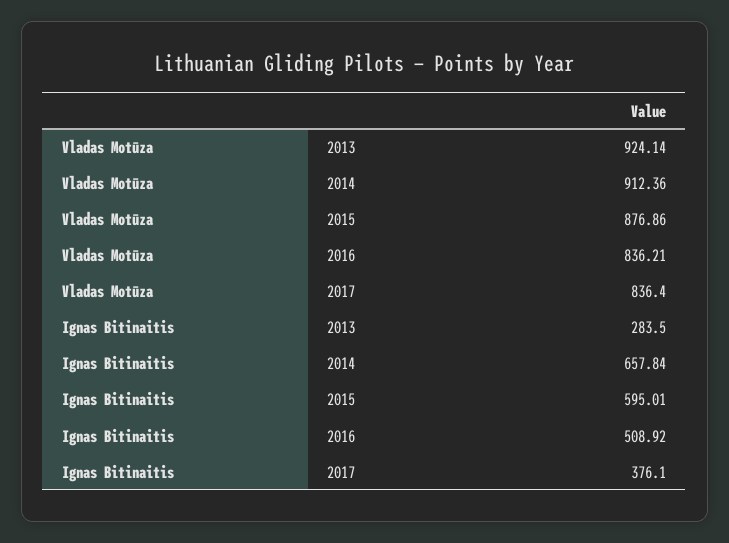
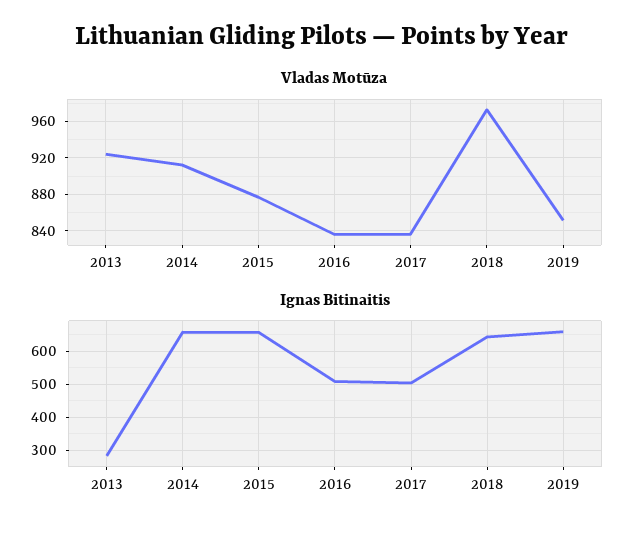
Ignas Bitinaitis, 2015: 595.01 -> 660
Ignas Bitinaitis, 2017: 376.1 -> 500
Vladas Motūza, 2018: none -> 970
Vladas Motūza, 2019: none -> 850
Ignas Bitinaitis, 2018: none -> 640
Ignas Bitinaitis, 2019: none -> 660

